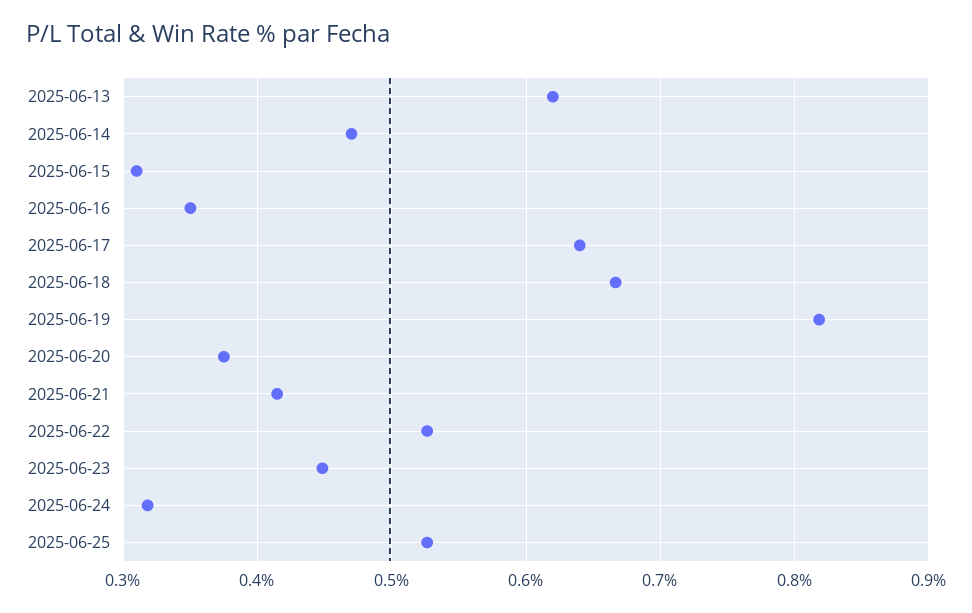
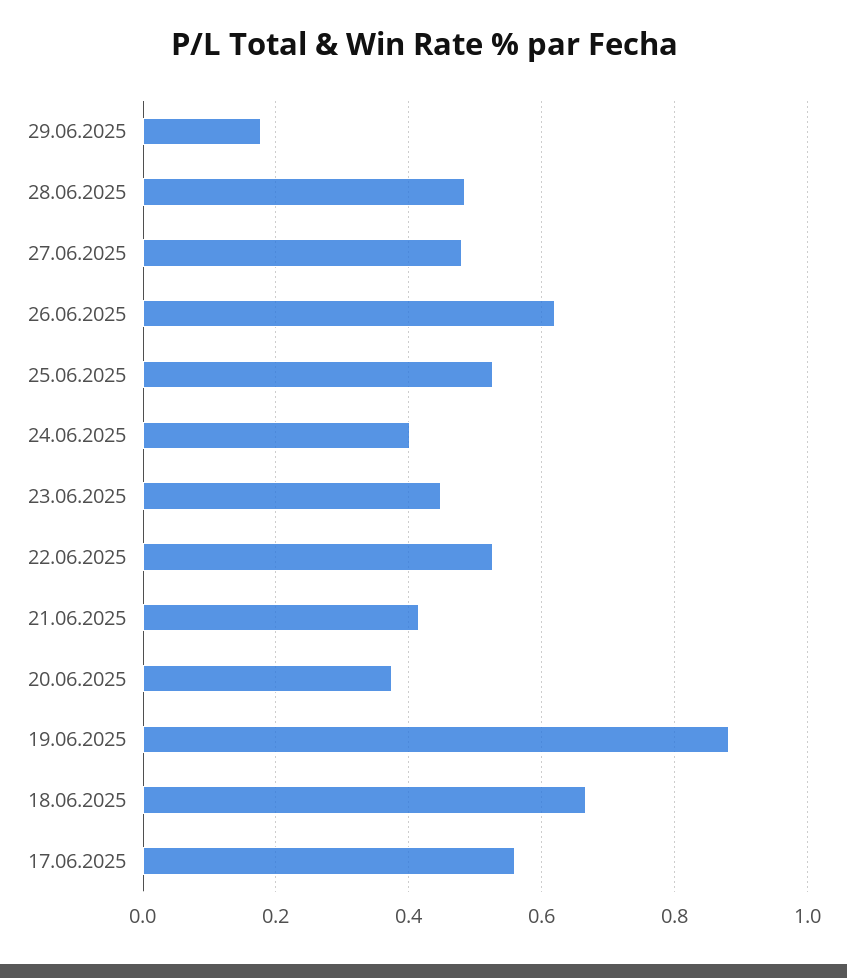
2025-06-13: 0.62 -> none
2025-06-14: 0.47 -> none
2025-06-15: 0.31 -> none
2025-06-16: 0.35 -> none
2025-06-17: 0.64 -> 0.56
2025-06-19: 0.82 -> 0.88
2025-06-24: 0.32 -> 0.4
29.06.2025: none -> 0.18
28.06.2025: none -> 0.48
27.06.2025: none -> 0.48
26.06.2025: none -> 0.62

